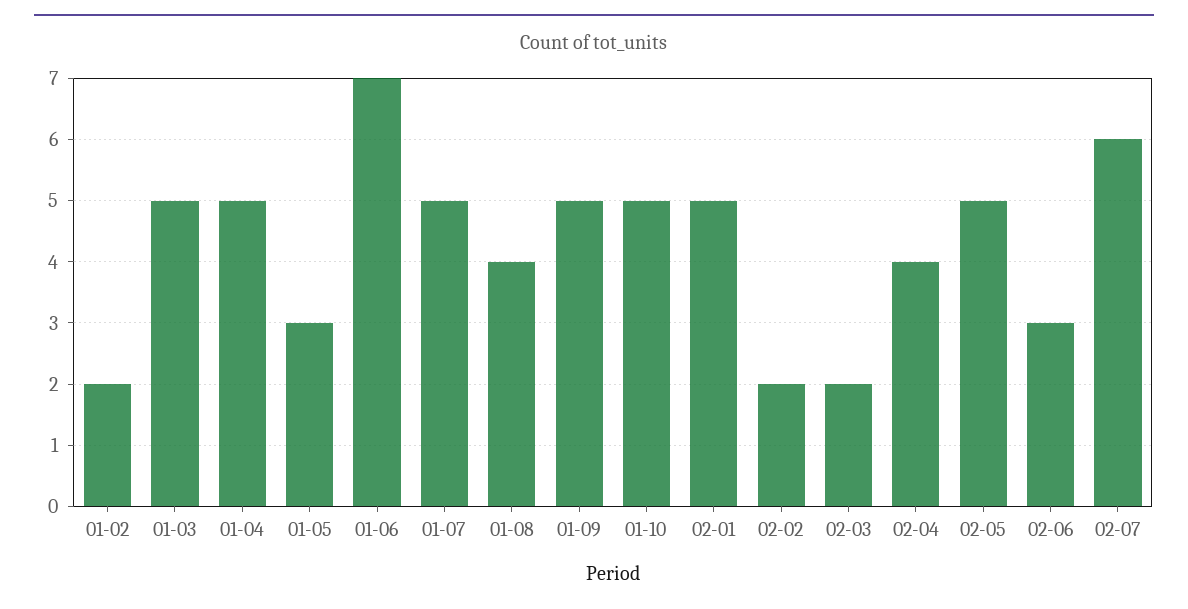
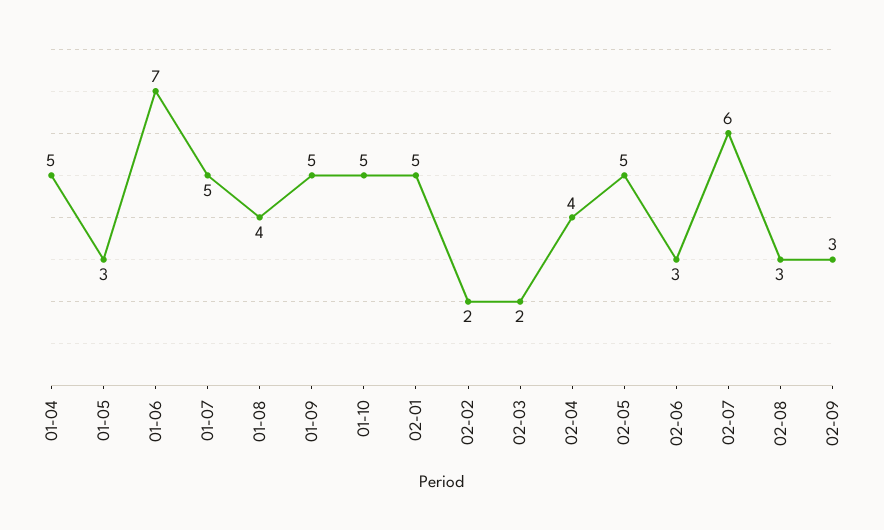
01-02: 2 -> none
01-03: 5 -> none
02-08: none -> 3
02-09: none -> 3

